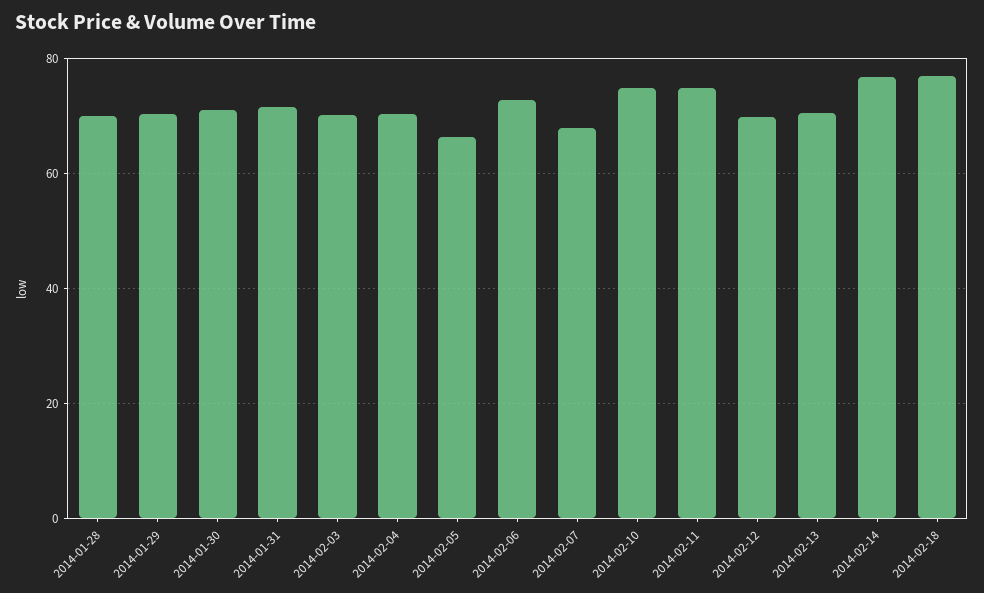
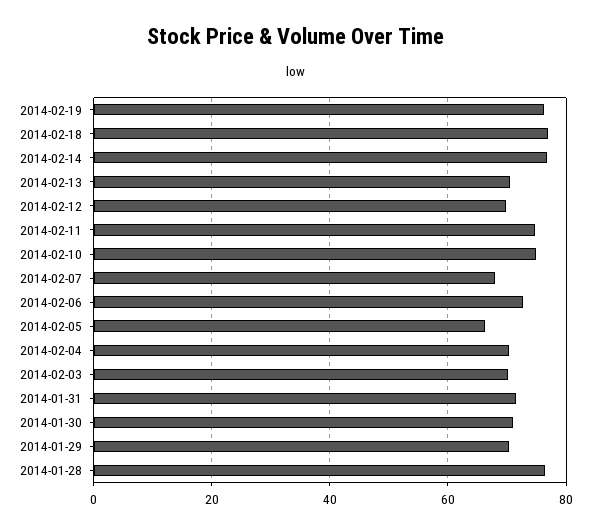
2014-01-28: 70 -> 76
2014-02-19: none -> 76

